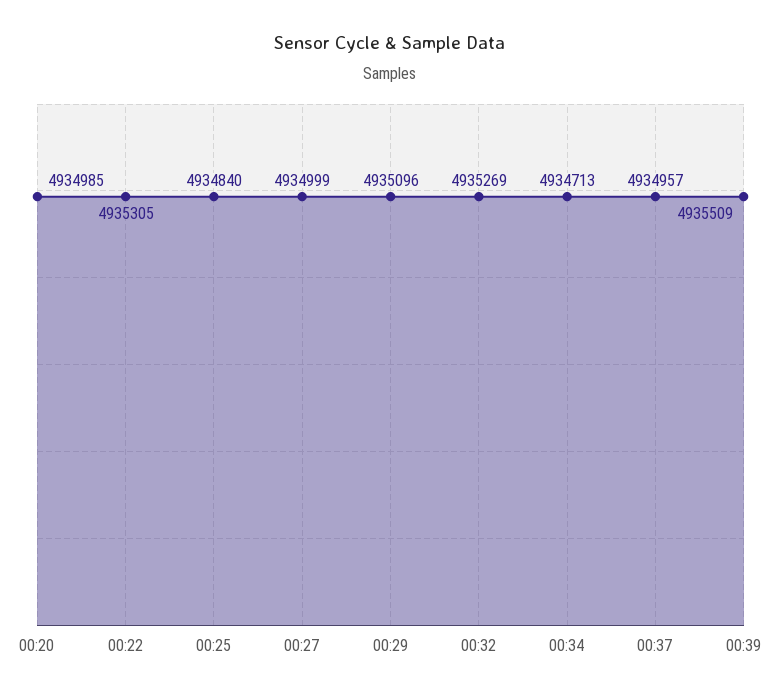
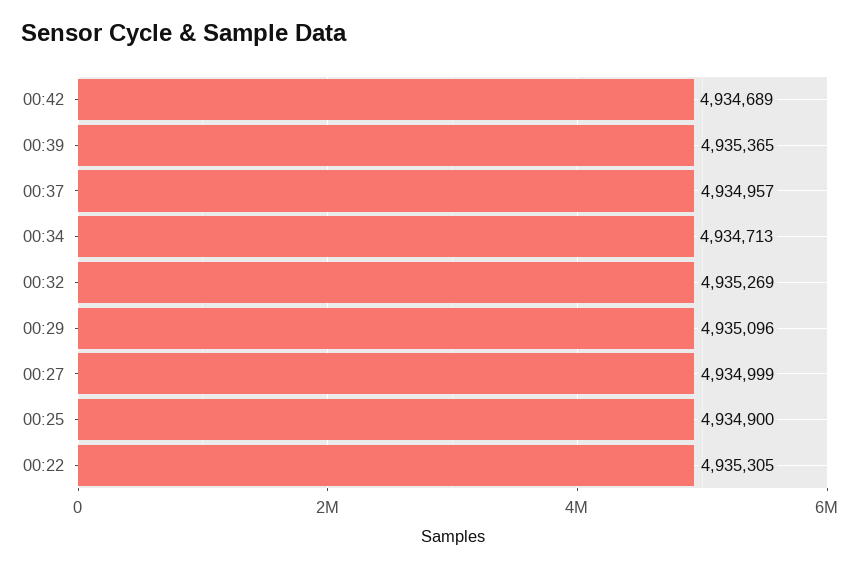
00:20: 4934985 -> none
00:25: 4934840 -> 4934900
00:39: 4935509 -> 4935365
00:42: none -> 4934689

